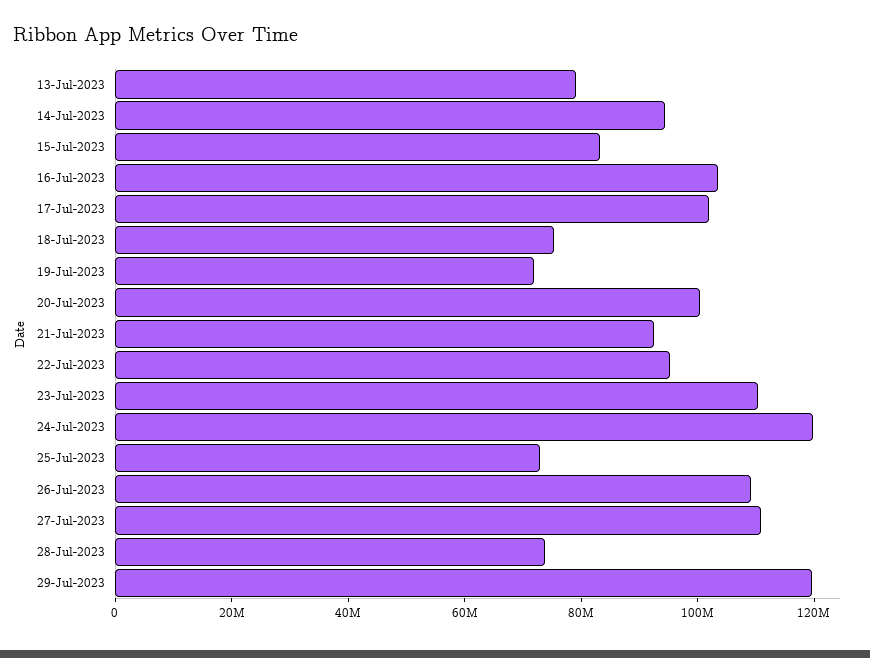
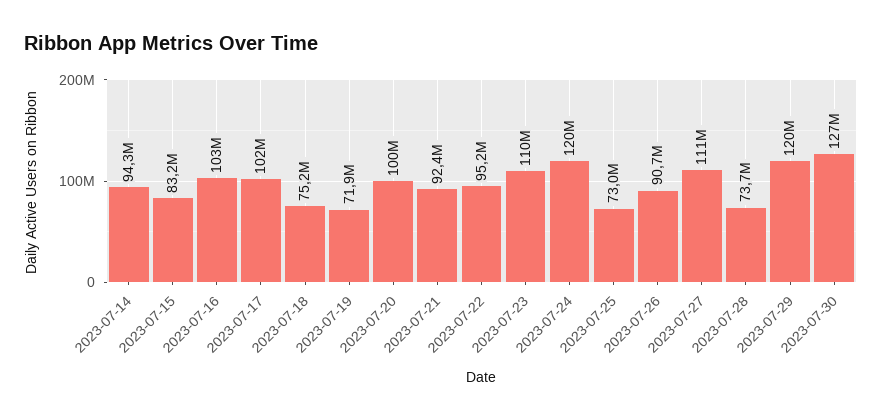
13-Jul-2023: 80000000 -> none
26-Jul-2023: 110000000 -> 90700000
2023-07-30: none -> 127000000

